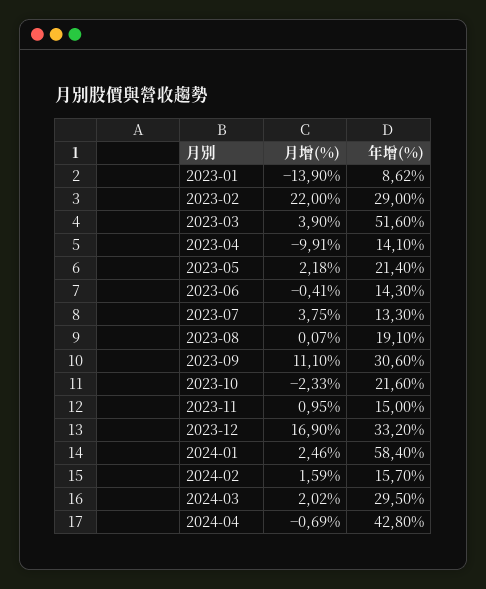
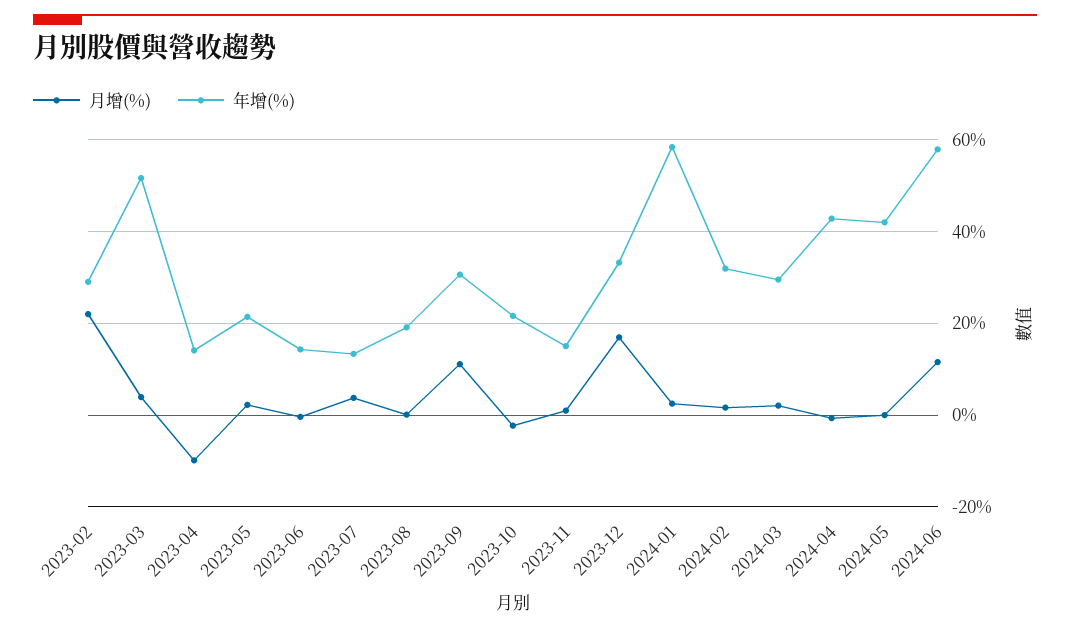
月增(%), 2023-01: -13.9 -> none
年增(%), 2023-01: 8.62 -> none
年增(%), 2024-02: 15.7 -> 32
月增(%), 2024-05: none -> 0
年增(%), 2024-05: none -> 42
月增(%), 2024-06: none -> 12
年增(%), 2024-06: none -> 58

